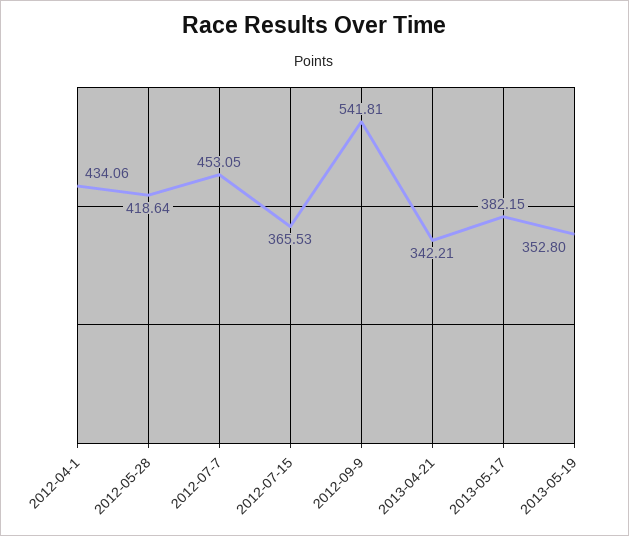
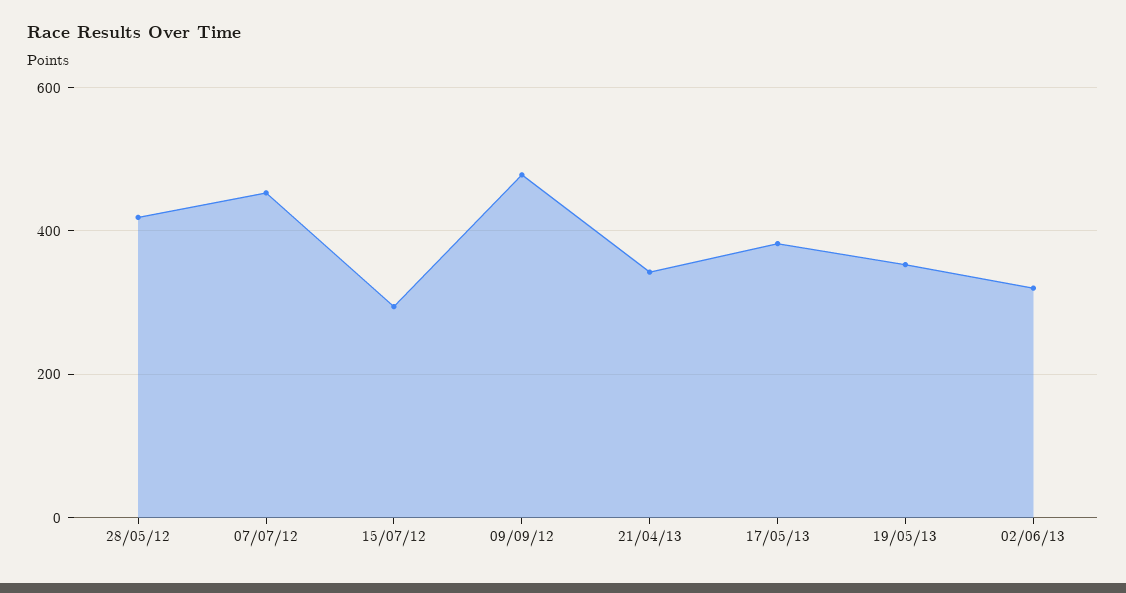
2012-04-1: 434.06 -> none
2012-07-15: 365.53 -> 300
2012-09-9: 541.81 -> 480
02/06/13: none -> 320

